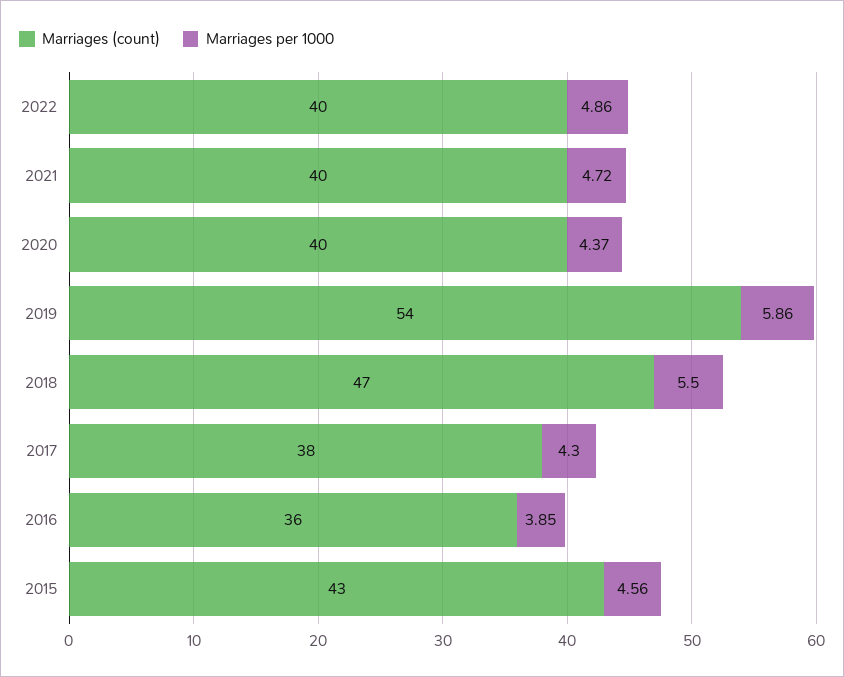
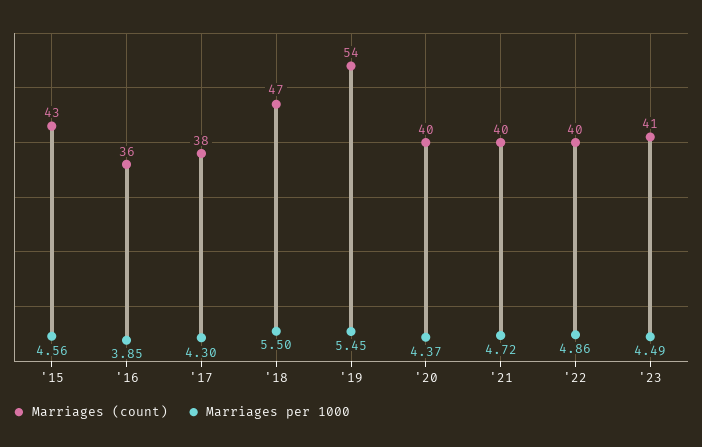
Marriages per 1000, 2019: 5.86 -> 5.45
Marriages (count), '23: none -> 41
Marriages per 1000, '23: none -> 4.49

